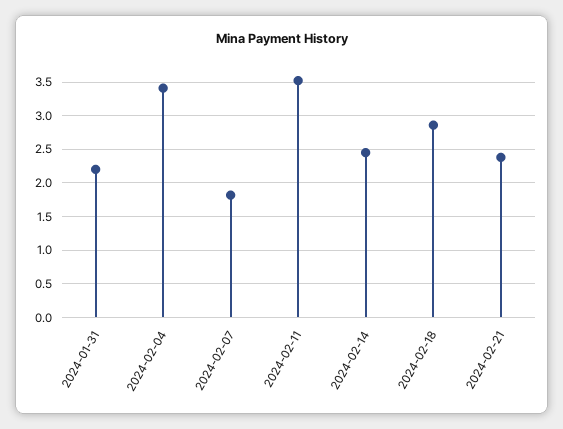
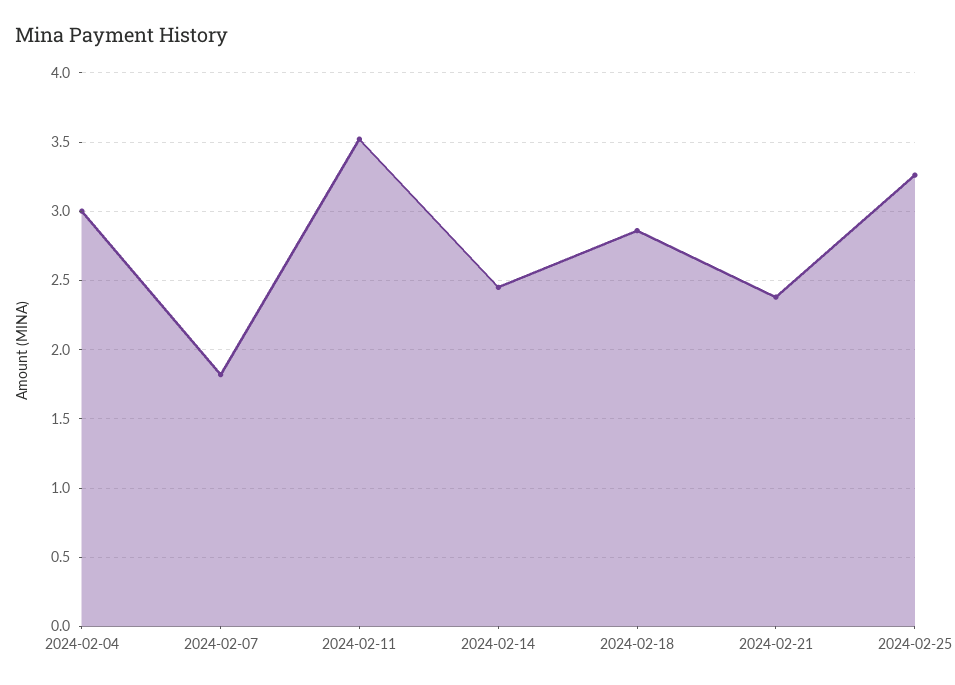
2024-01-31: 2.2 -> none
2024-02-04: 3.4 -> 3
2024-02-25: none -> 3.25

